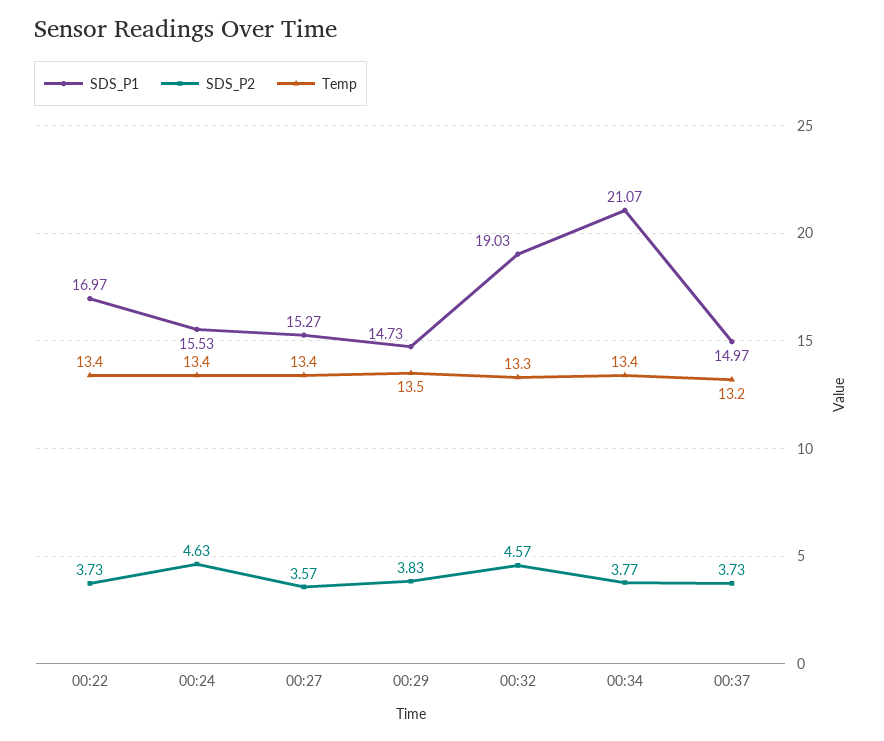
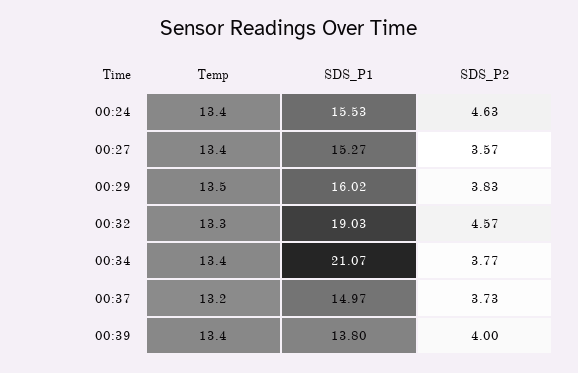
SDS_P1, 00:22: 16.97 -> none
SDS_P2, 00:22: 3.73 -> none
Temp, 00:22: 13.4 -> none
SDS_P1, 00:29: 14.73 -> 16.02
Temp, 00:39: none -> 13.4
SDS_P1, 00:39: none -> 13.8
SDS_P2, 00:39: none -> 4

